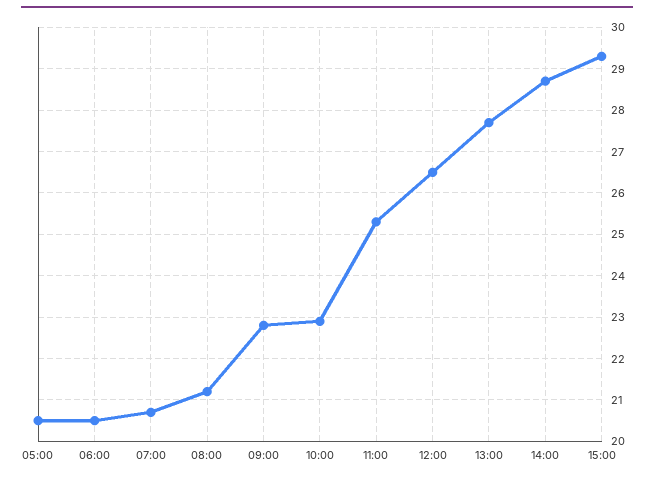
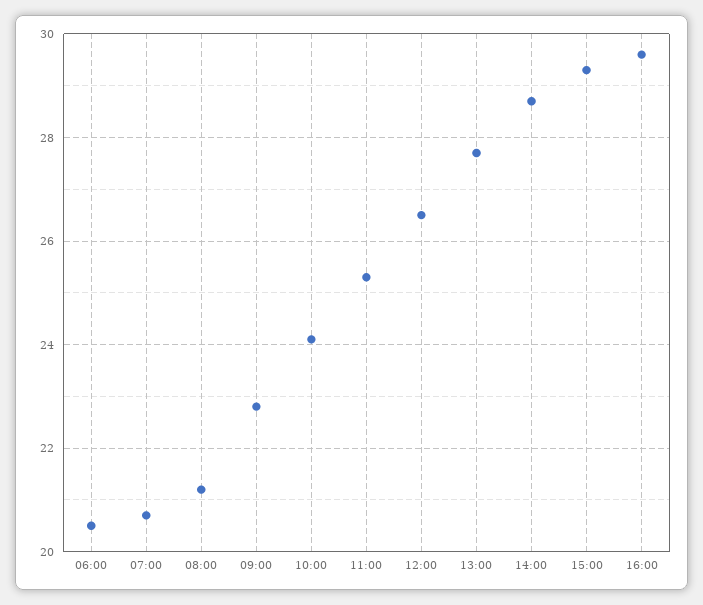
05:00: 20.5 -> none
10:00: 23 -> 24
16:00: none -> 29.5

